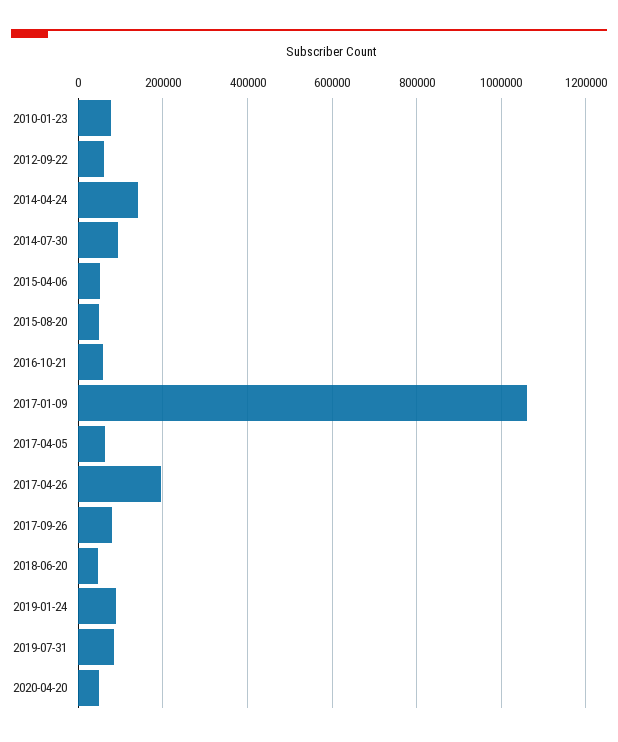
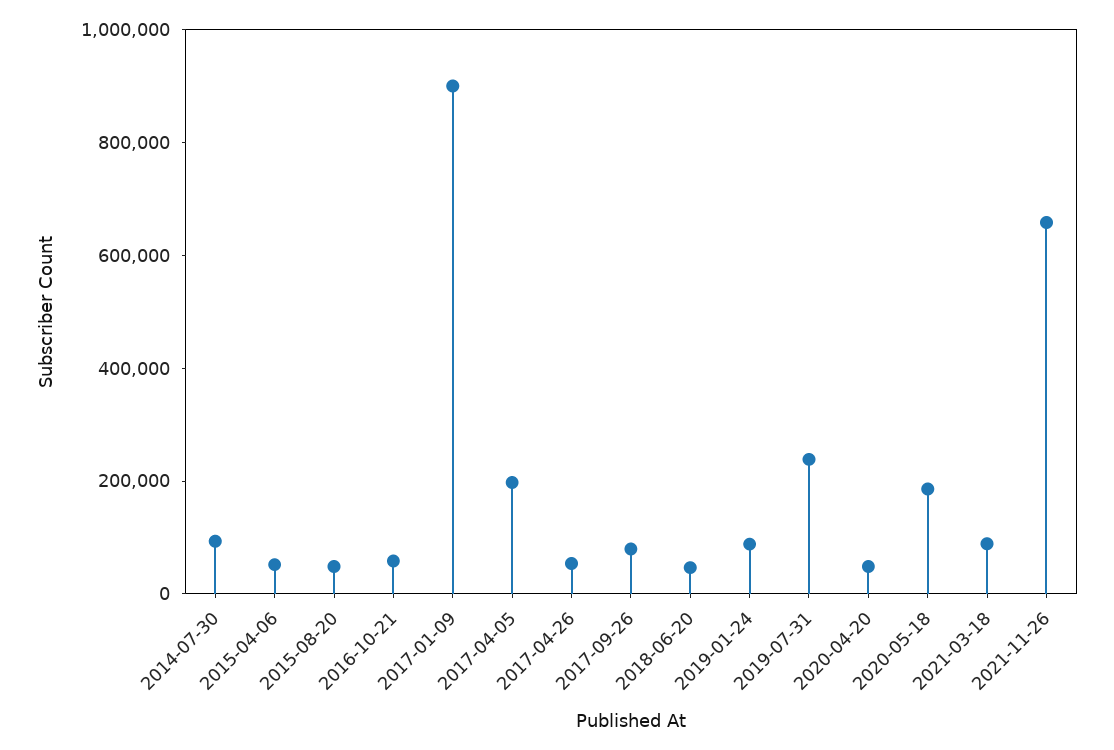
2010-01-23: 80000 -> none
2012-09-22: 60000 -> none
2014-04-24: 140000 -> none
2017-01-09: 1060000 -> 900000
2017-04-05: 60000 -> 200000
2017-04-26: 200000 -> 50000
2019-07-31: 80000 -> 250000
2020-05-18: none -> 200000
2021-03-18: none -> 100000
2021-11-26: none -> 650000

